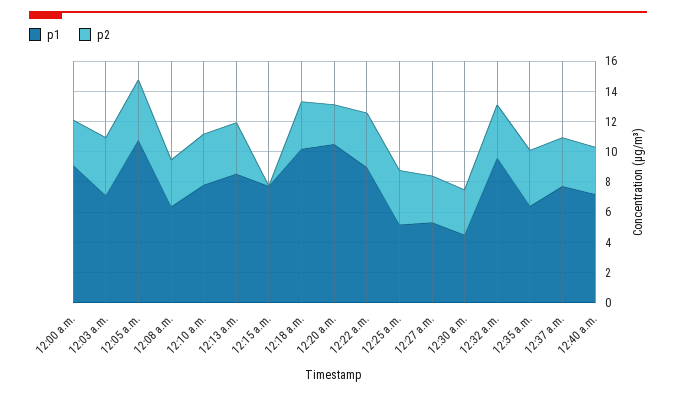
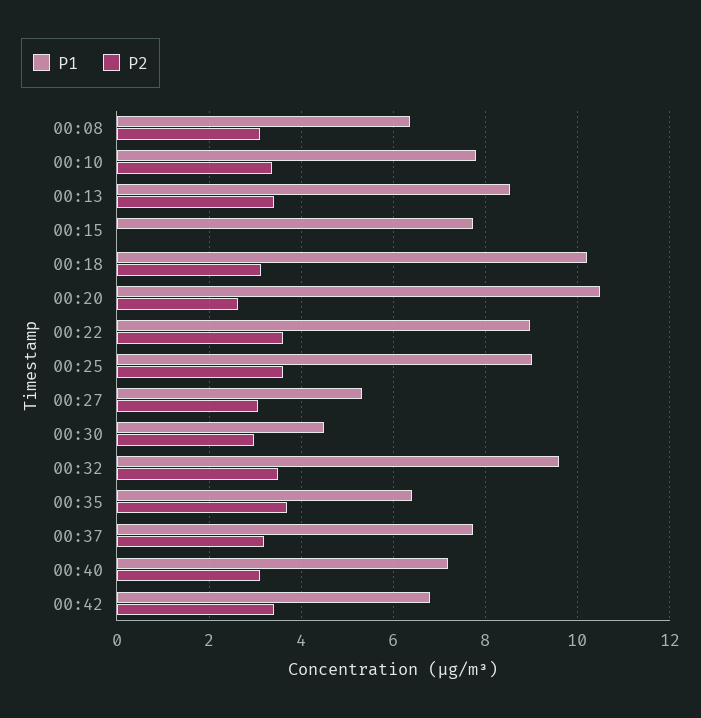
p1, 12:00 a.m.: 9 -> none
p2, 12:00 a.m.: 3 -> none
p1, 12:03 a.m.: 7 -> none
p2, 12:03 a.m.: 4 -> none
p1, 12:05 a.m.: 11 -> none
p2, 12:05 a.m.: 4 -> none
p1, 12:25 a.m.: 5 -> 9
p1, 00:42: none -> 6.8
p2, 00:42: none -> 3.4

